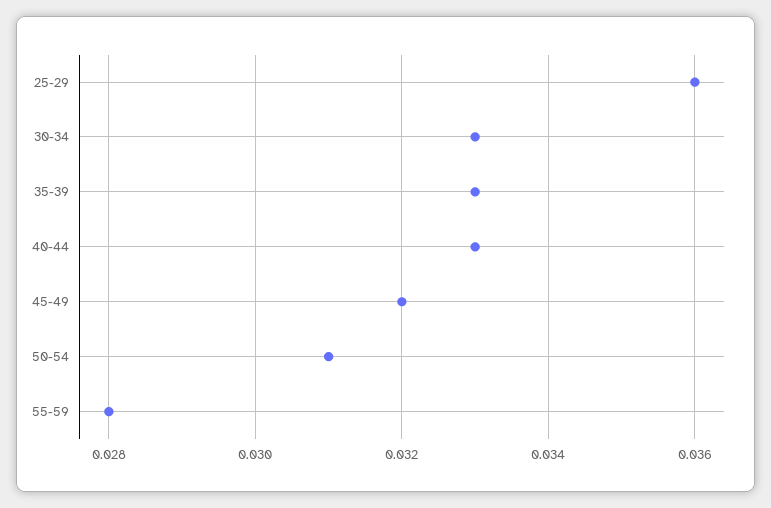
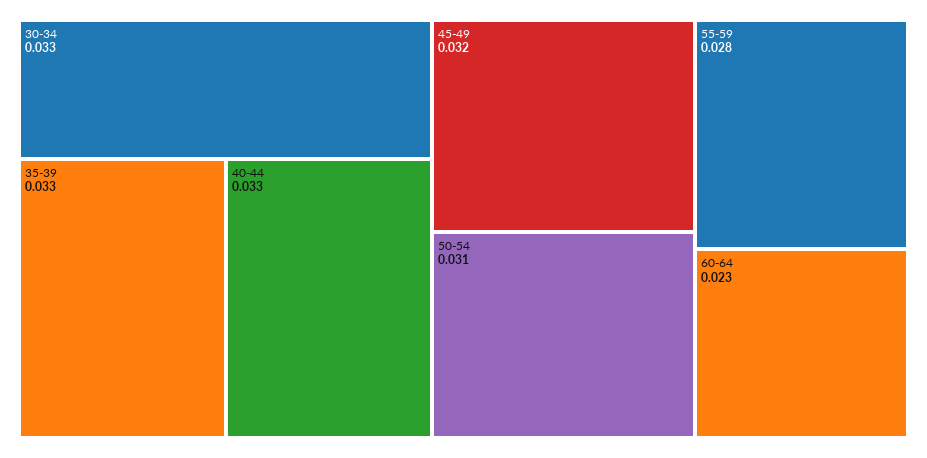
25-29: 0.036 -> none
60-64: none -> 0.023

